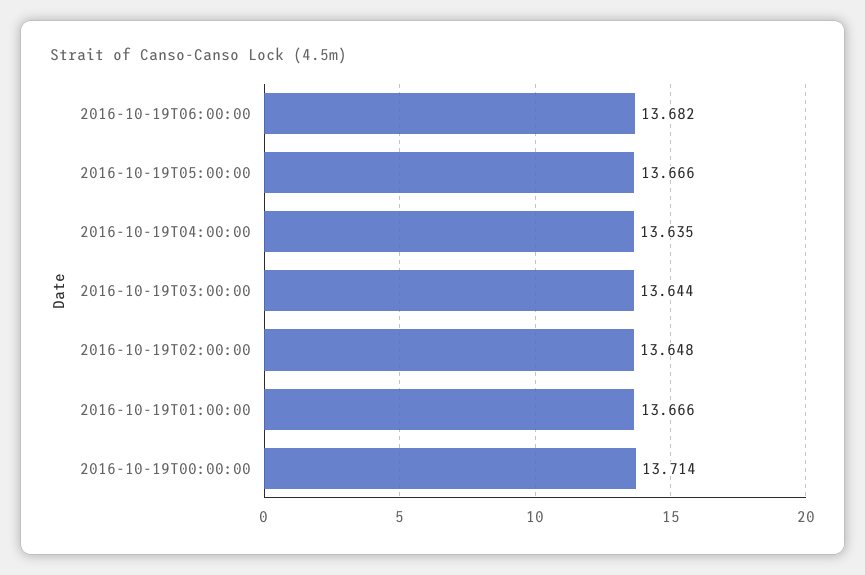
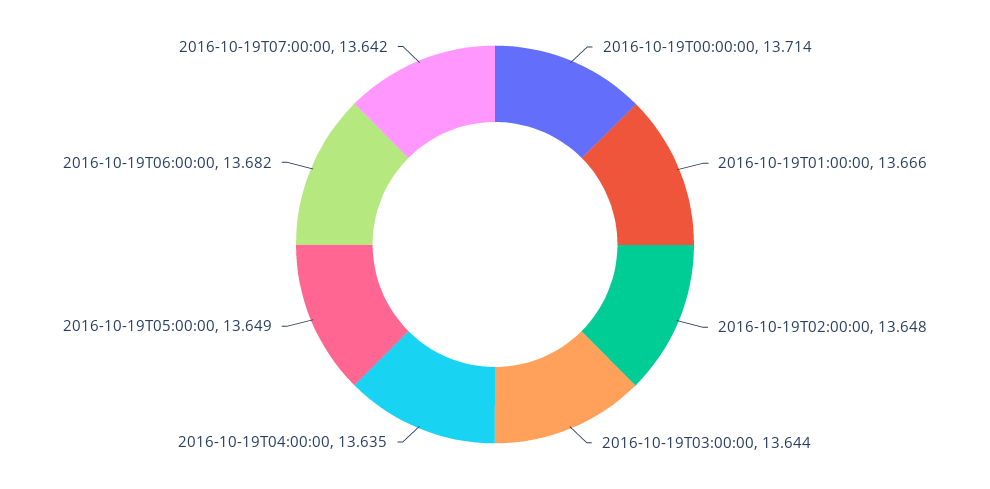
2016-10-19T05:00:00: 13.666 -> 13.649
2016-10-19T07:00:00: none -> 13.642

